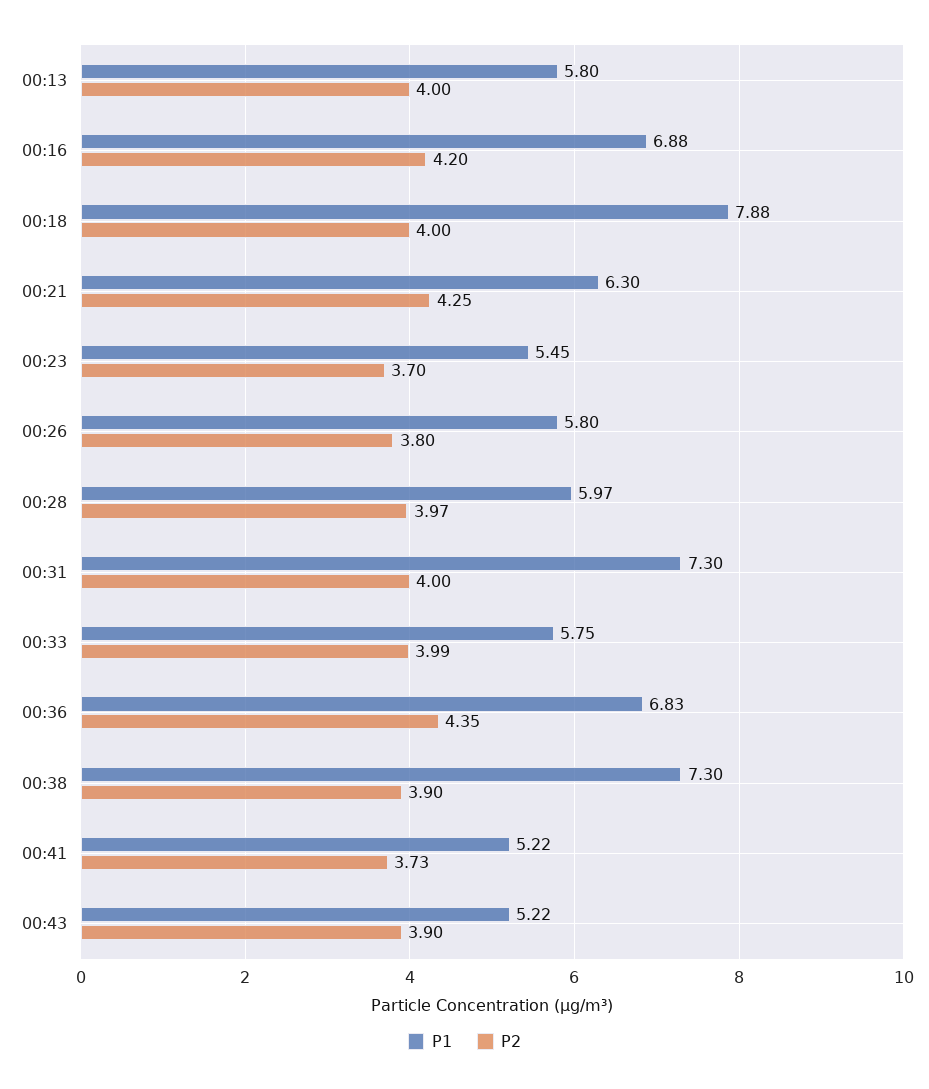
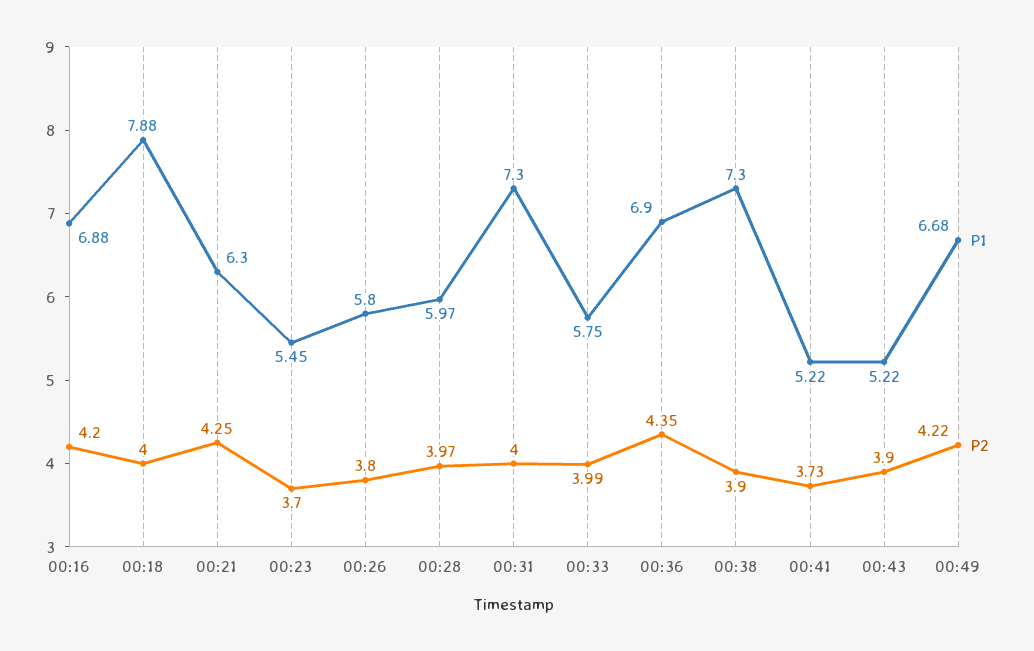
P1, 00:13: 5.8 -> none
P2, 00:13: 4 -> none
P1, 00:36: 6.83 -> 6.9
P1, 00:49: none -> 6.68
P2, 00:49: none -> 4.22

